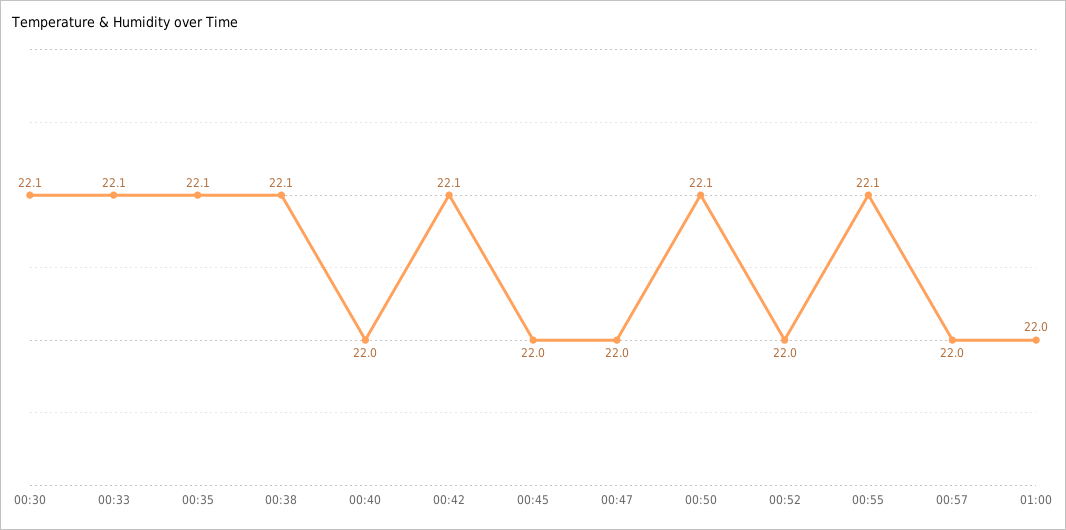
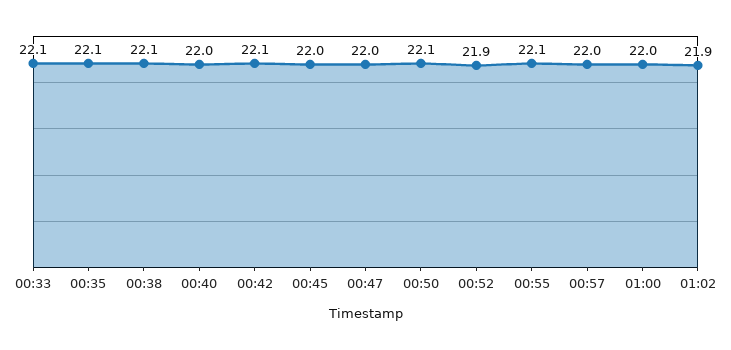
00:30: 22.1 -> none
00:52: 22 -> 21.9
01:02: none -> 21.9

